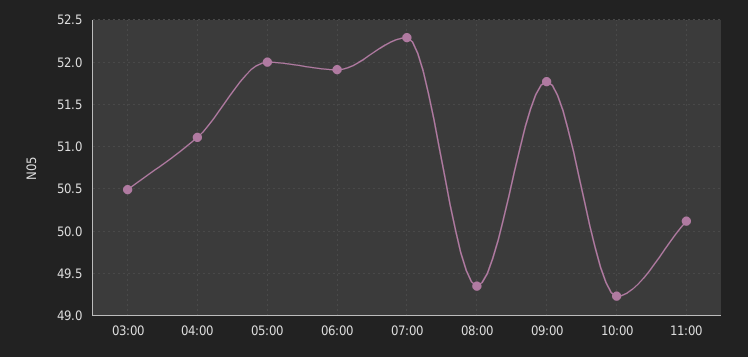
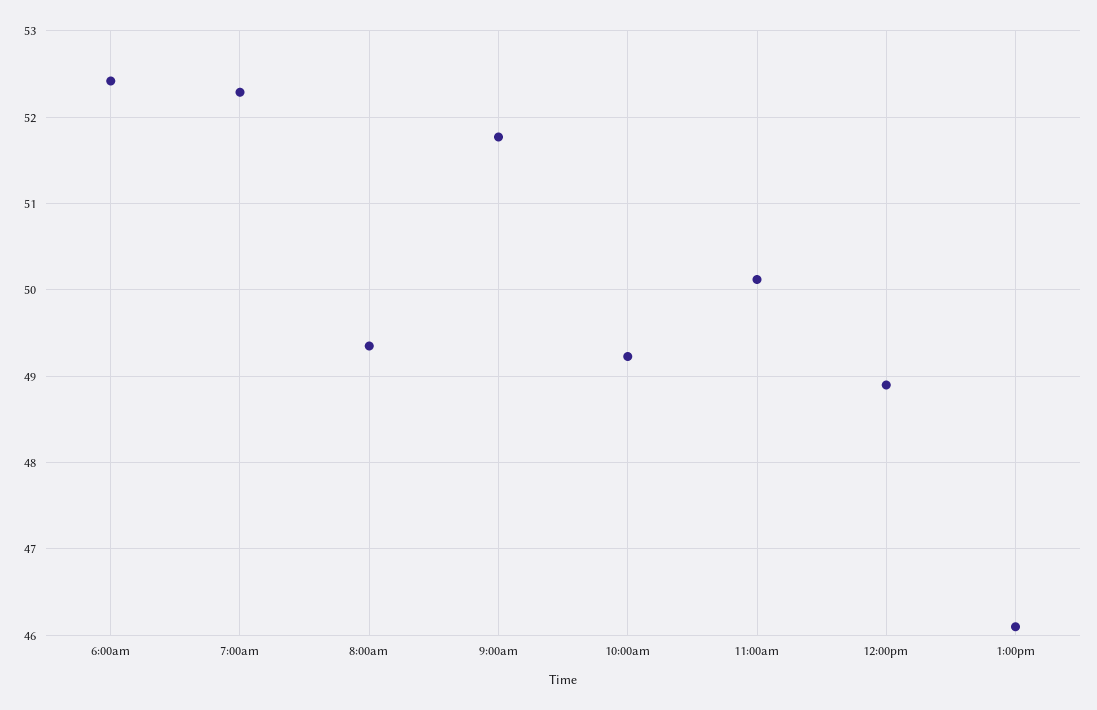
03:00: 50.5 -> none
04:00: 51.1 -> none
05:00: 52 -> none
06:00: 51.9 -> 52.4
12:00pm: none -> 48.9
1:00pm: none -> 46.1

